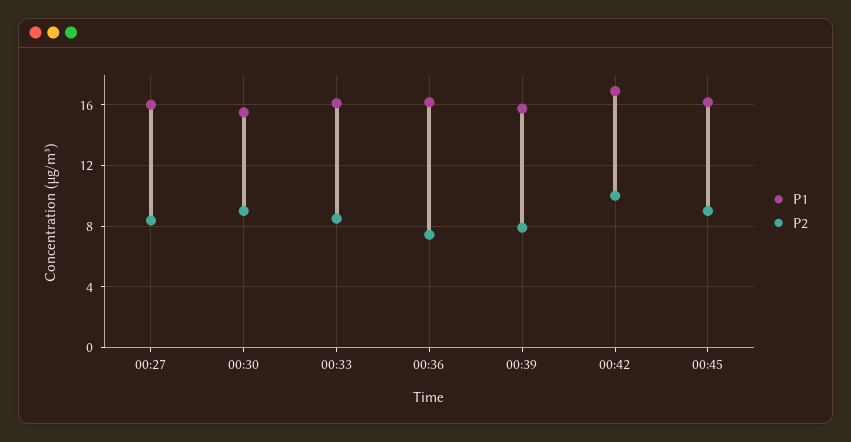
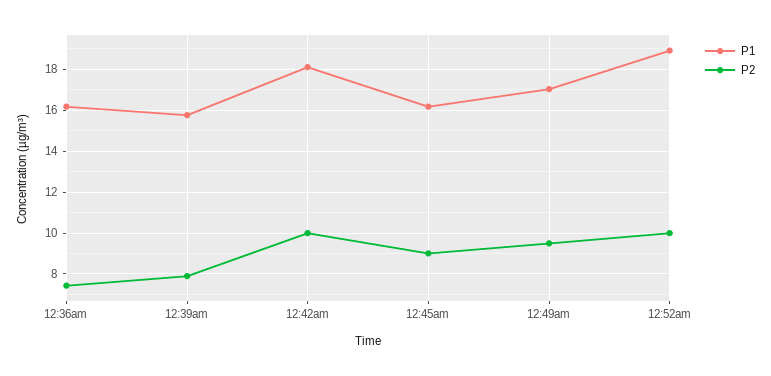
P1, 00:27: 16 -> none
P2, 00:27: 8.5 -> none
P1, 00:30: 15.5 -> none
P2, 00:30: 9 -> none
P1, 00:33: 16 -> none
P2, 00:33: 8.5 -> none
P1, 00:42: 17 -> 18
P1, 12:49am: none -> 17
P2, 12:49am: none -> 9.5
P1, 12:52am: none -> 19
P2, 12:52am: none -> 10

